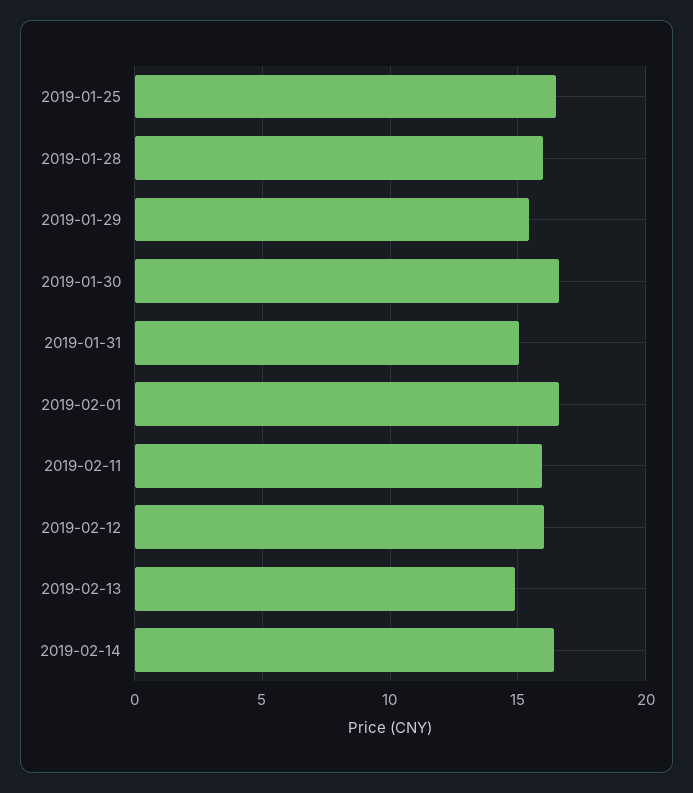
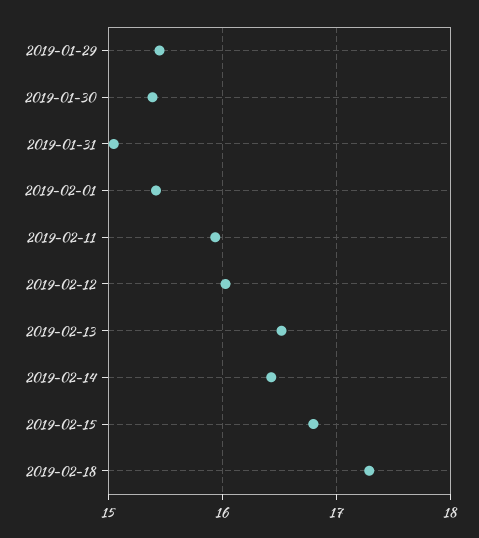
2019-01-25: 16.5 -> none
2019-01-28: 16 -> none
2019-01-30: 16.5 -> 15.4
2019-02-01: 16.5 -> 15.4
2019-02-13: 15 -> 16.5
2019-02-15: none -> 16.8
2019-02-18: none -> 17.3

